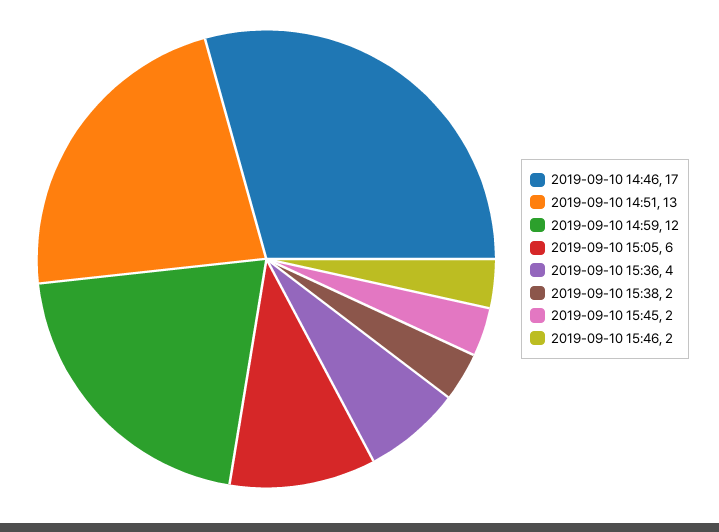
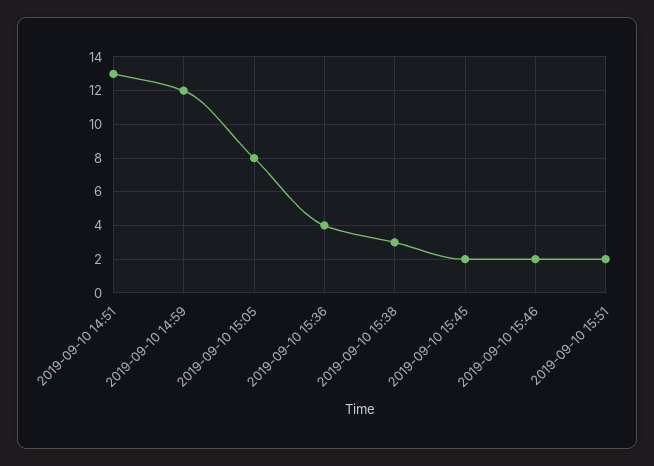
2019-09-10 14:46: 17 -> none
2019-09-10 15:05: 6 -> 8
2019-09-10 15:38: 2 -> 3
2019-09-10 15:51: none -> 2

